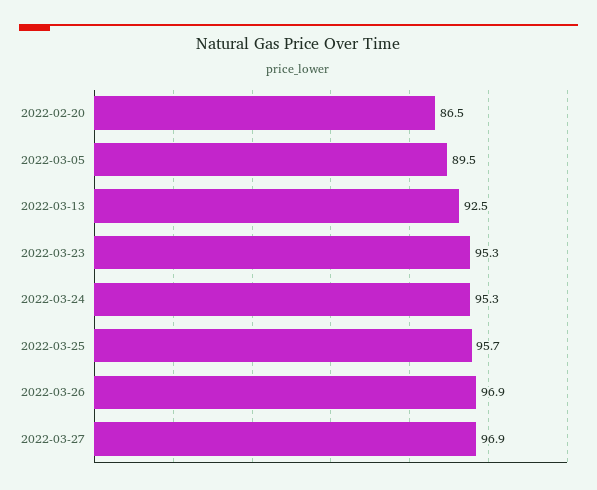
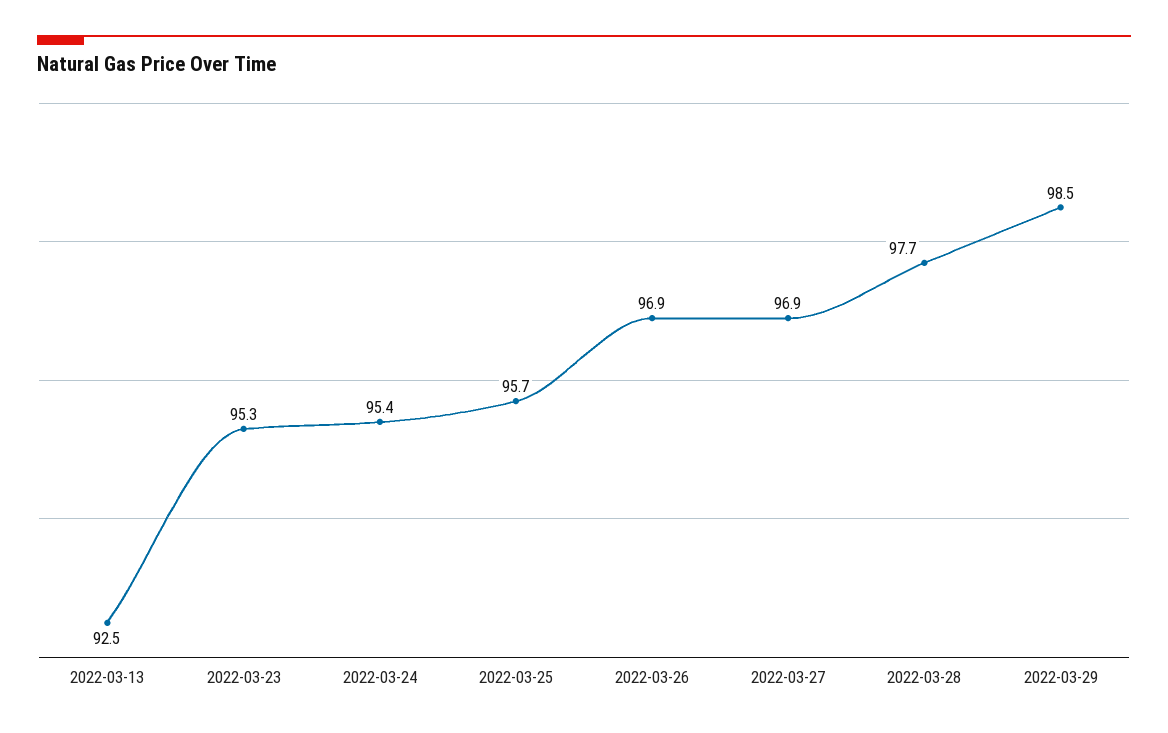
2022-02-20: 86.5 -> none
2022-03-05: 89.5 -> none
2022-03-24: 95.3 -> 95.4
2022-03-28: none -> 97.7
2022-03-29: none -> 98.5

